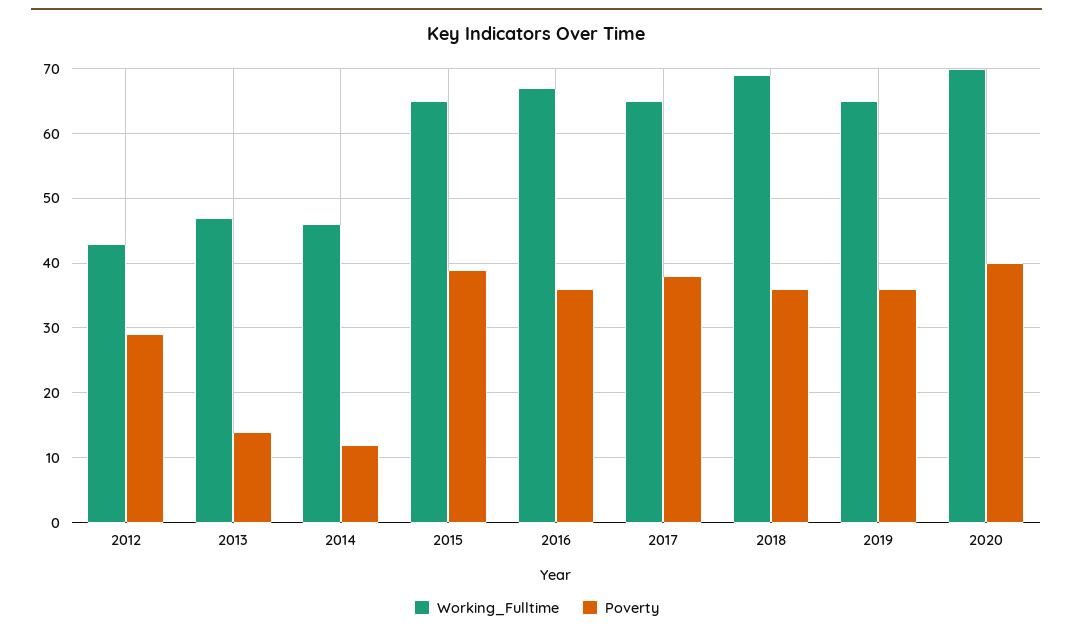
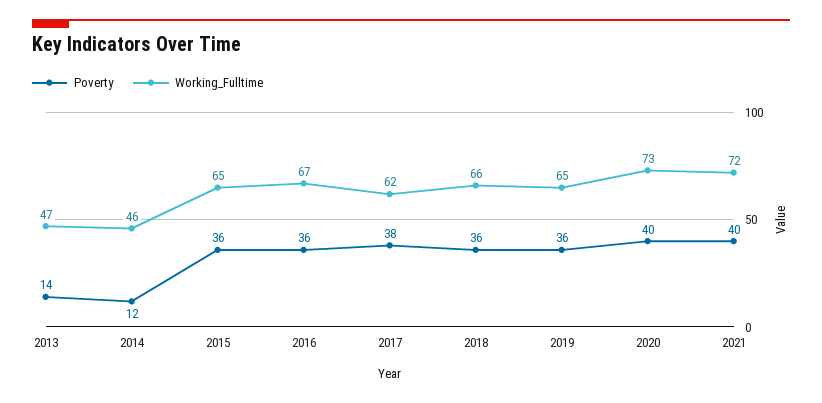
Working_Fulltime, 2012: 43 -> none
Poverty, 2012: 29 -> none
Poverty, 2015: 39 -> 36
Working_Fulltime, 2017: 65 -> 62
Working_Fulltime, 2018: 69 -> 66
Working_Fulltime, 2020: 70 -> 73
Poverty, 2021: none -> 40
Working_Fulltime, 2021: none -> 72

